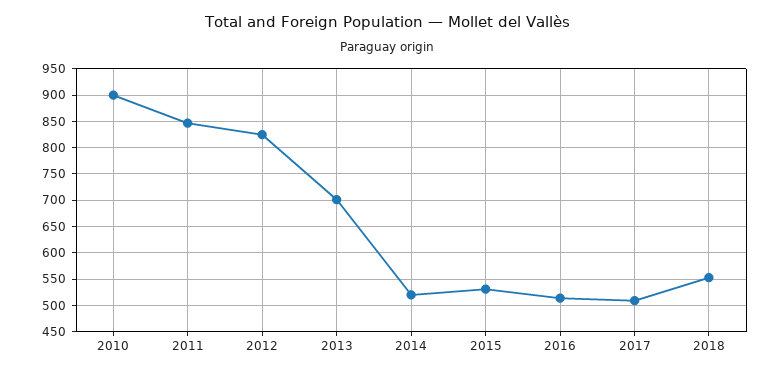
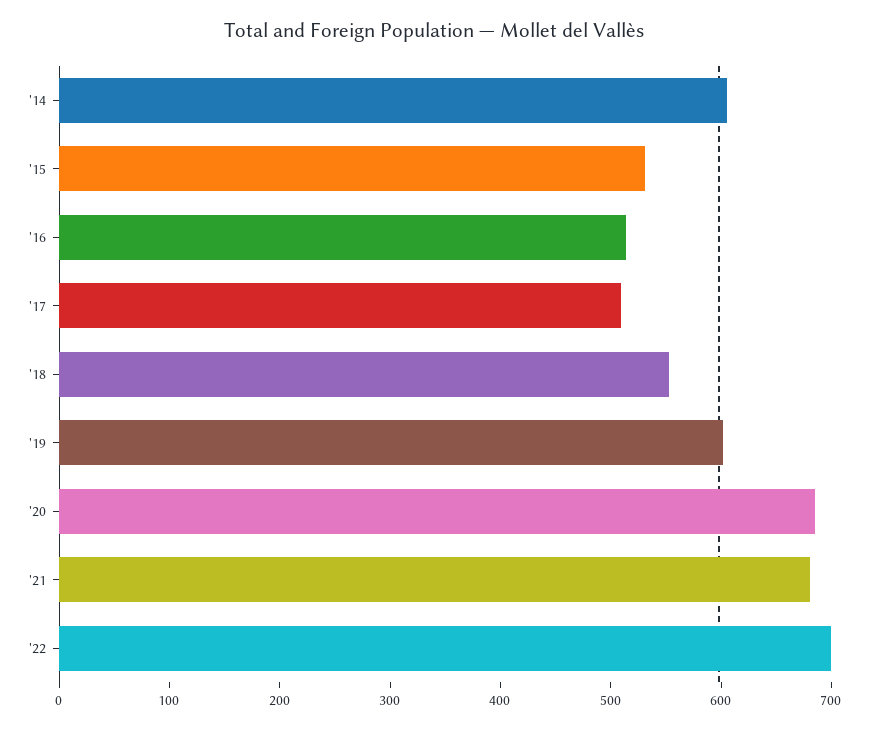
2010: 900 -> none
2011: 850 -> none
2012: 825 -> none
2013: 700 -> none
2014: 525 -> 600
'19: none -> 600
'20: none -> 680
'21: none -> 680
'22: none -> 700

